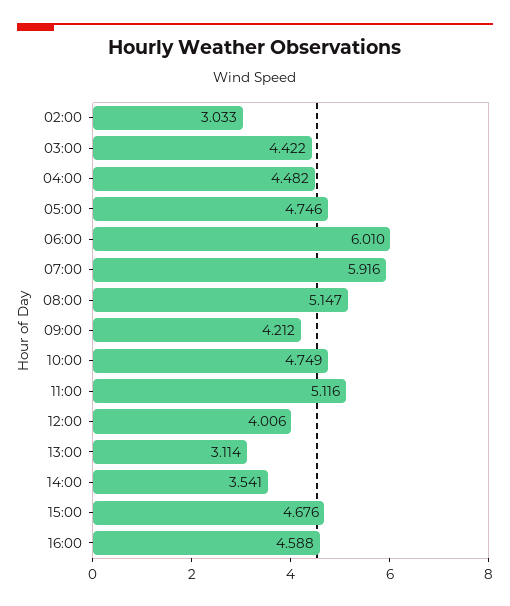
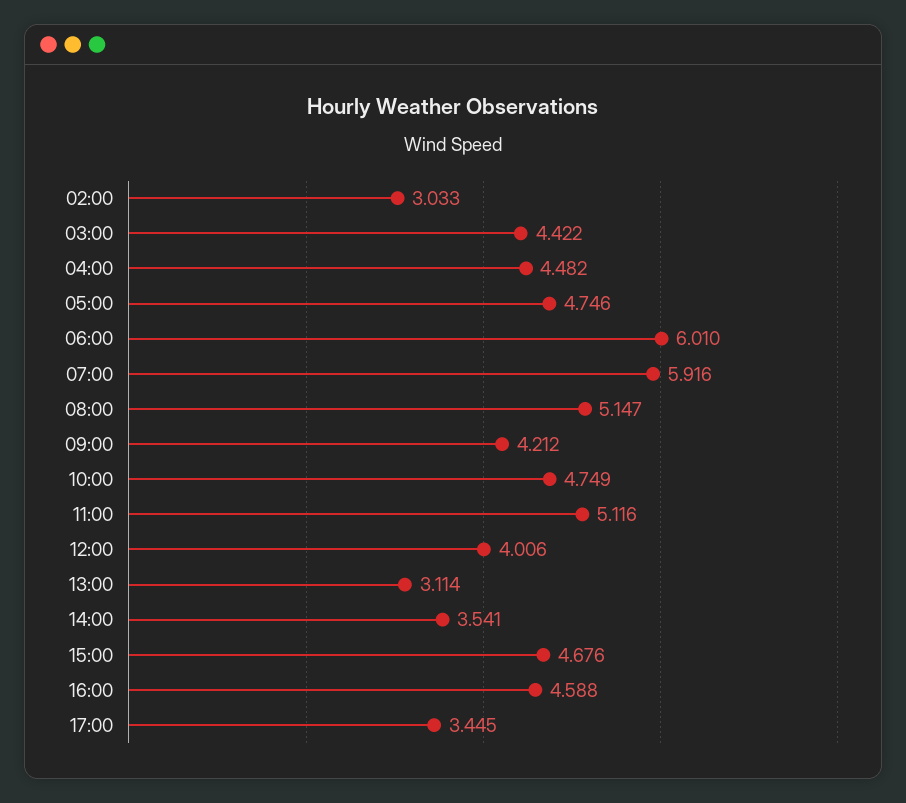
17:00: none -> 3.445

